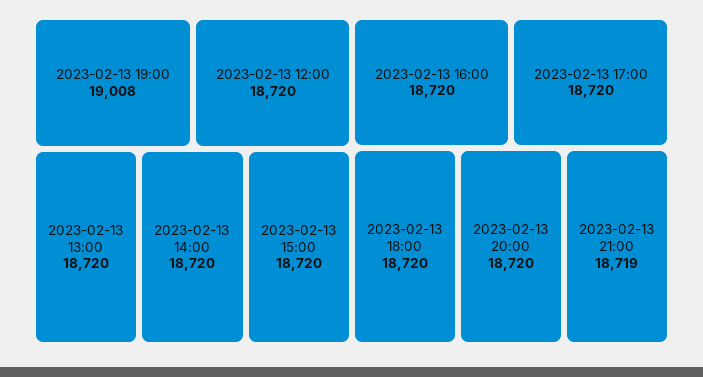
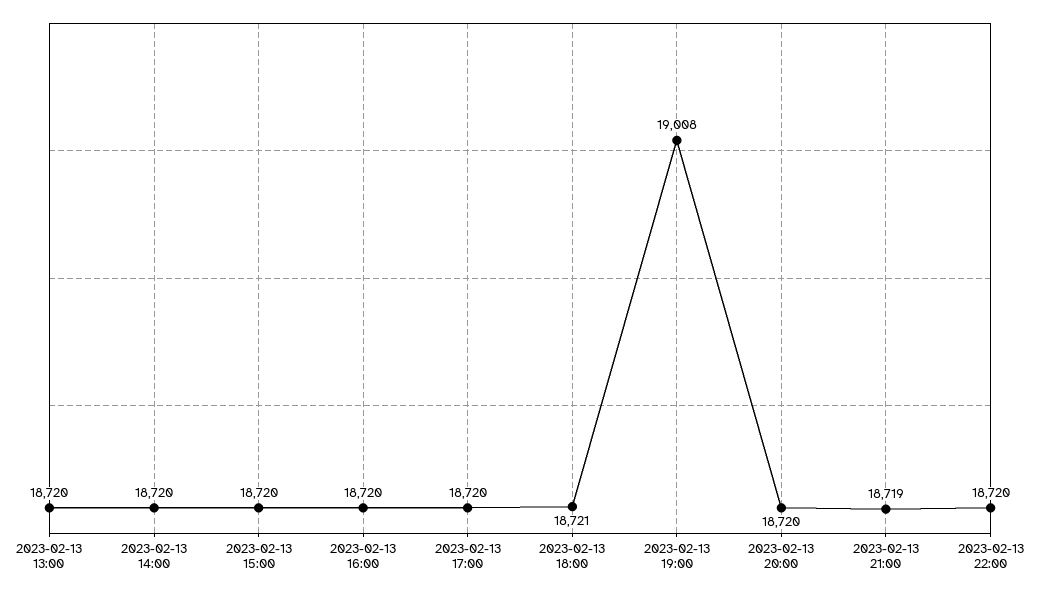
2023-02-13 12:00: 18720 -> none
2023-02-13 18:00: 18720 -> 18721
2023-02-13 22:00: none -> 18720

